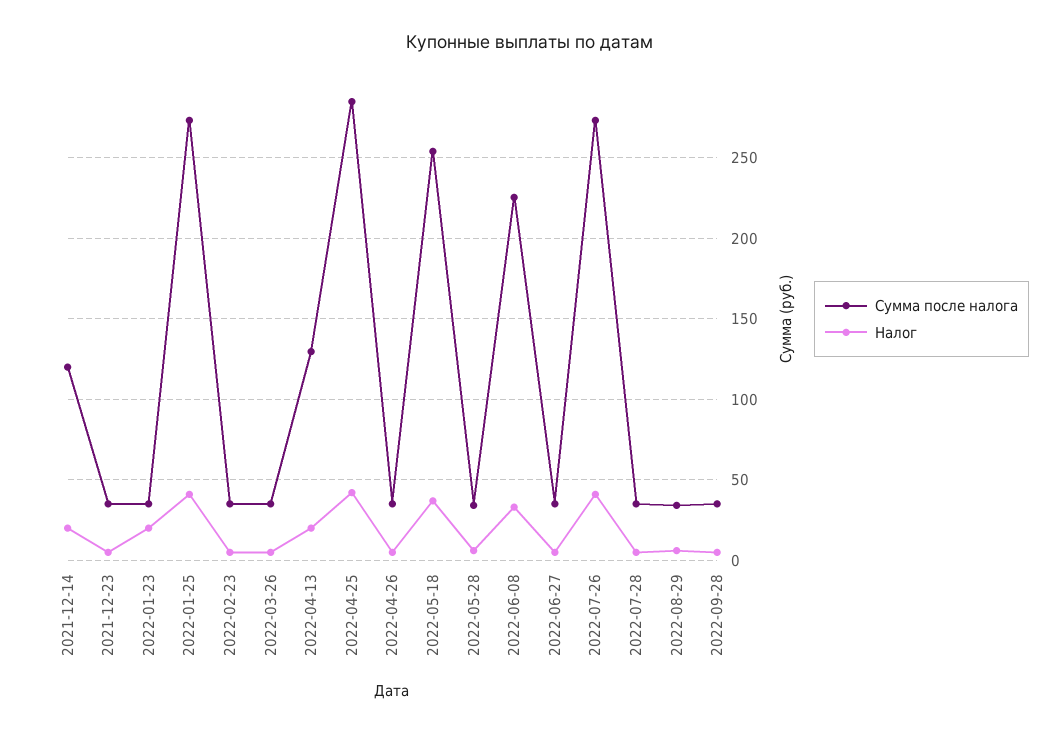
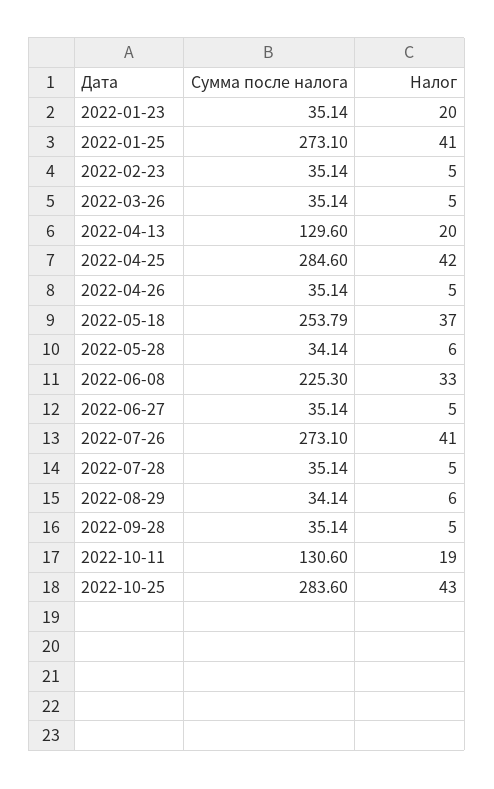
Сумма после налога, 2021-12-14: 120 -> none
Налог, 2021-12-14: 20 -> none
Сумма после налога, 2021-12-23: 35 -> none
Налог, 2021-12-23: 5 -> none
Сумма после налога, 2022-10-11: none -> 130.6
Налог, 2022-10-11: none -> 19
Сумма после налога, 2022-10-25: none -> 283.6
Налог, 2022-10-25: none -> 43

